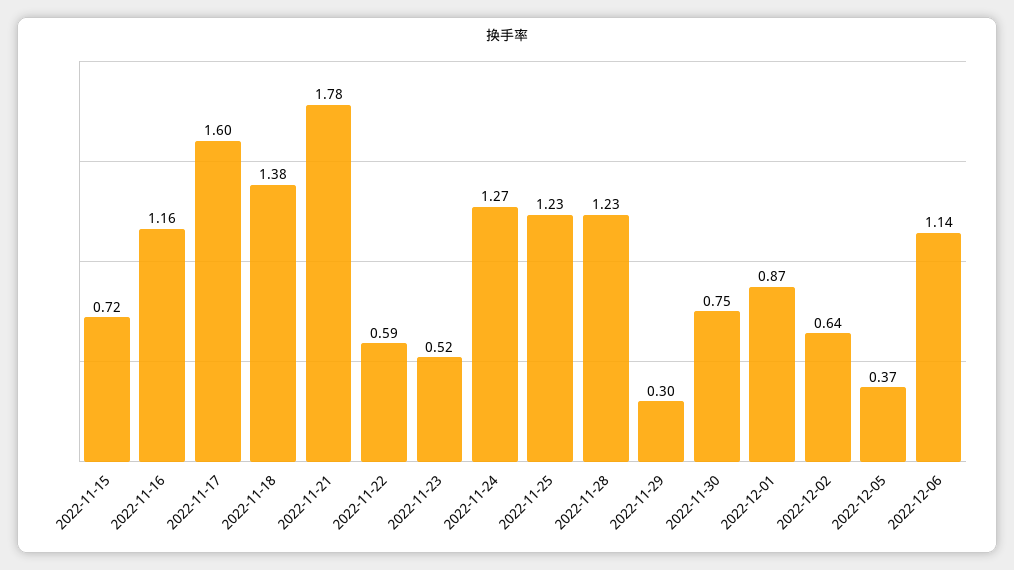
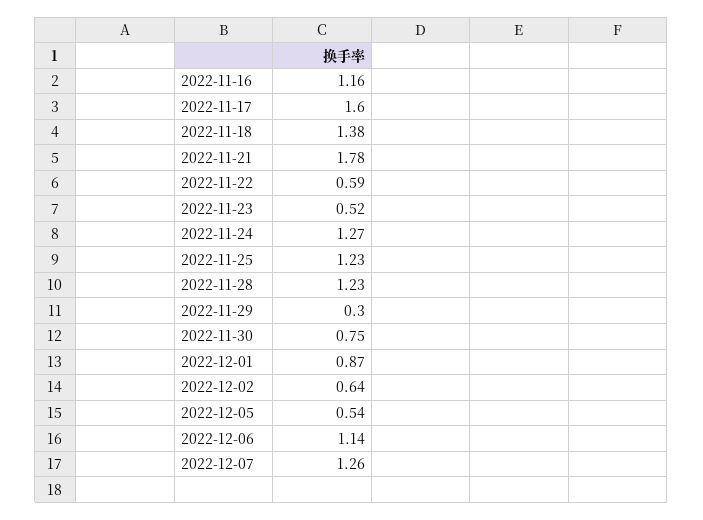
2022-11-15: 0.72 -> none
2022-12-05: 0.37 -> 0.54
2022-12-07: none -> 1.26

